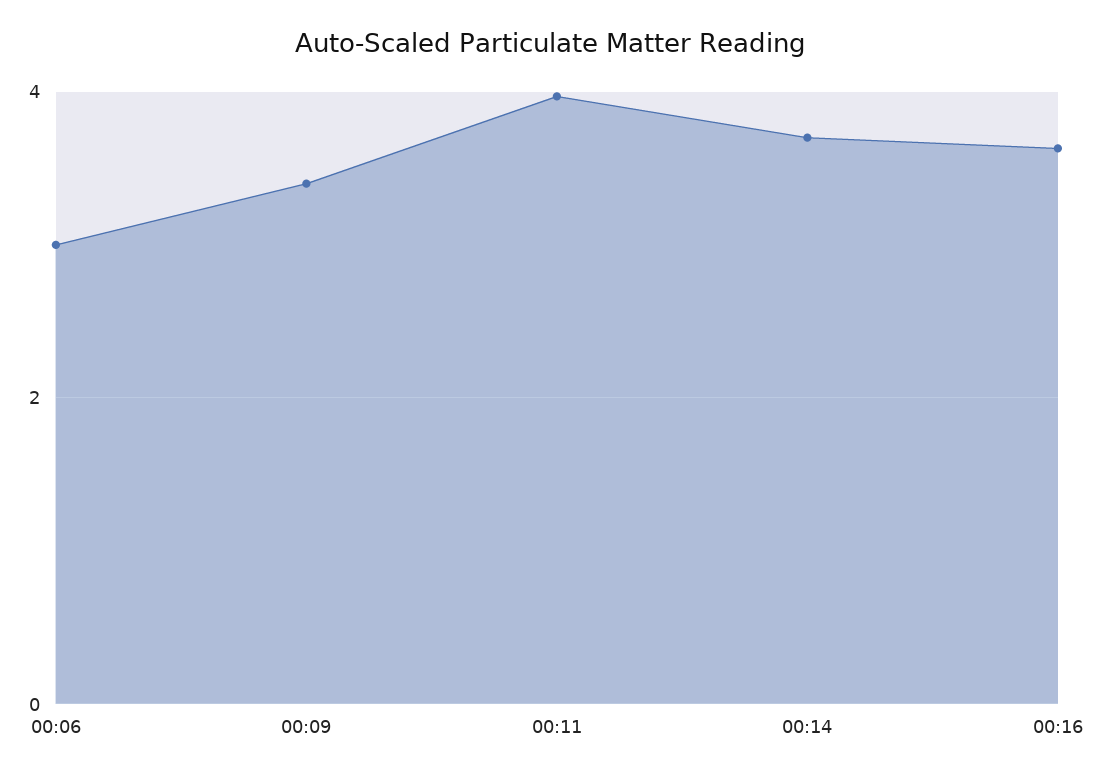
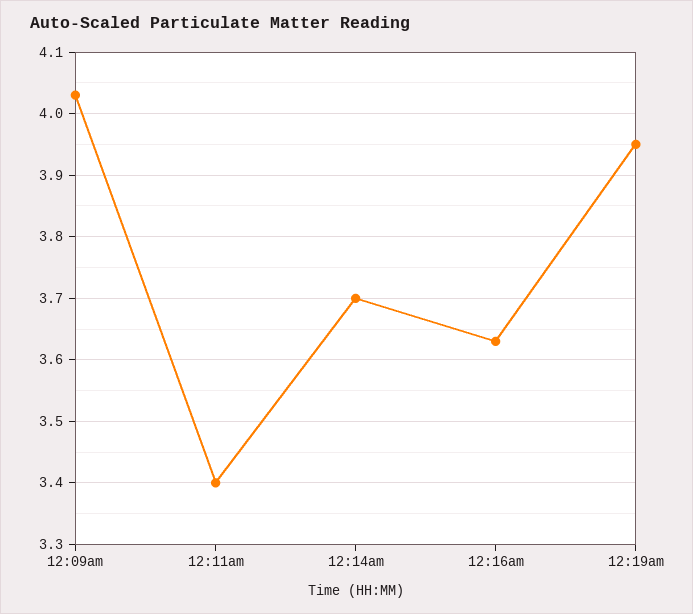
00:06: 3 -> none
00:09: 3.4 -> 4.03
00:11: 4 -> 3.4
12:19am: none -> 3.95

